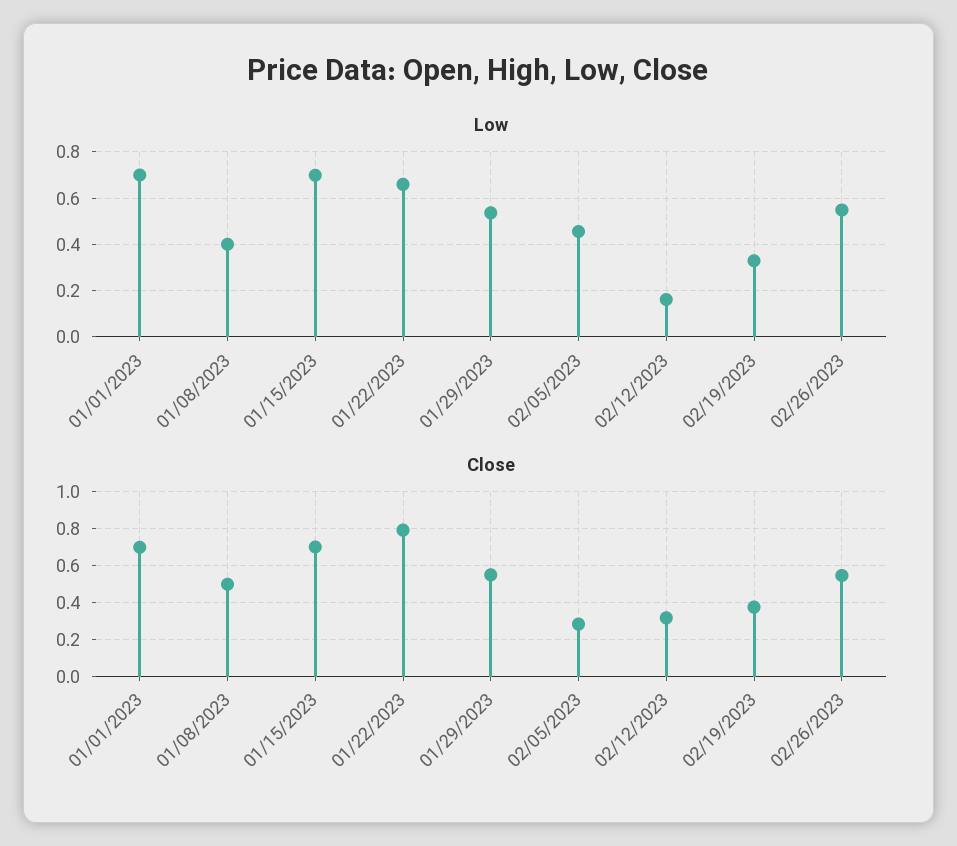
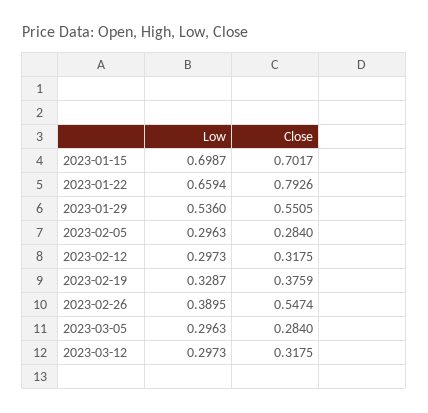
Low, 01/01/2023: 0.7 -> none
Low, 01/08/2023: 0.4 -> none
Low, 02/05/2023: 0.45 -> 0.2963
Low, 02/12/2023: 0.15 -> 0.2973
Low, 02/26/2023: 0.55 -> 0.3895
Close, 01/01/2023: 0.7 -> none
Close, 01/08/2023: 0.5 -> none
Low, 2023-03-05: none -> 0.2963
Close, 2023-03-05: none -> 0.284
Low, 2023-03-12: none -> 0.2973
Close, 2023-03-12: none -> 0.3175

